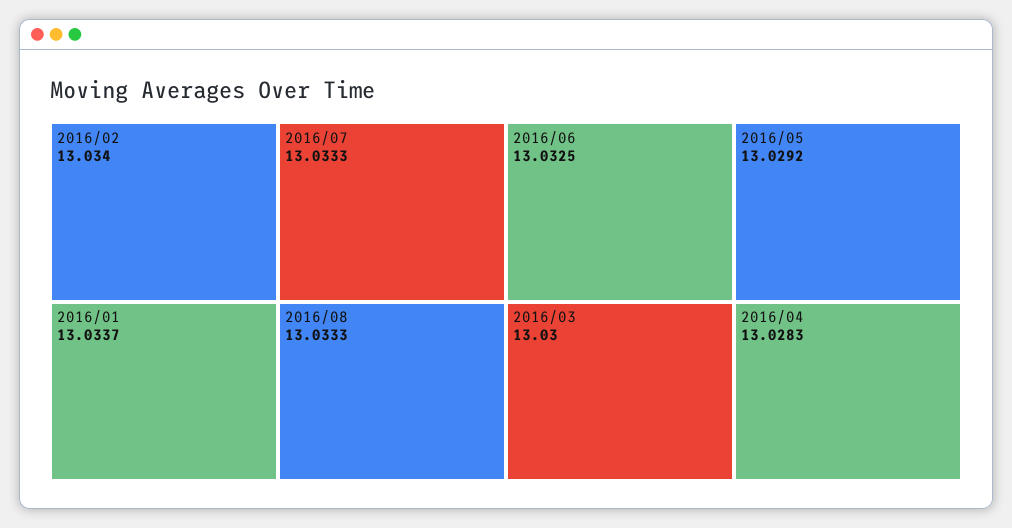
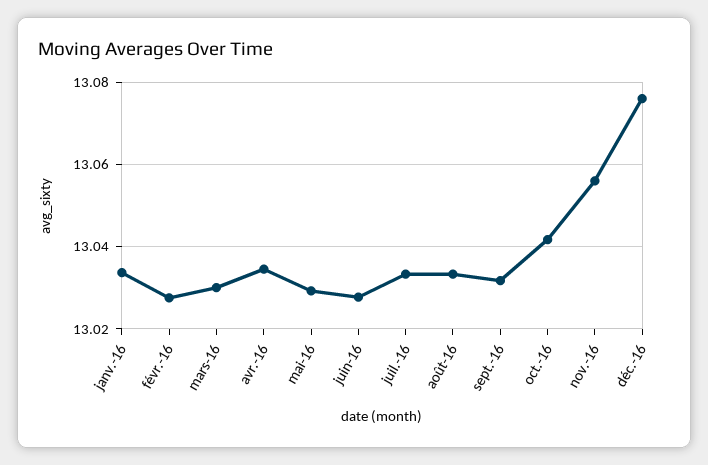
2016/02: 13.034 -> 13.028
2016/06: 13.0325 -> 13.028
2016/04: 13.0283 -> 13.034
sept.-16: none -> 13.032
oct.-16: none -> 13.042
nov.-16: none -> 13.056
déc.-16: none -> 13.076

